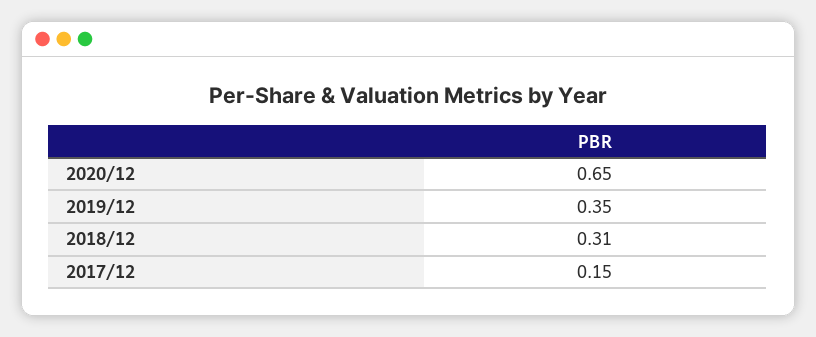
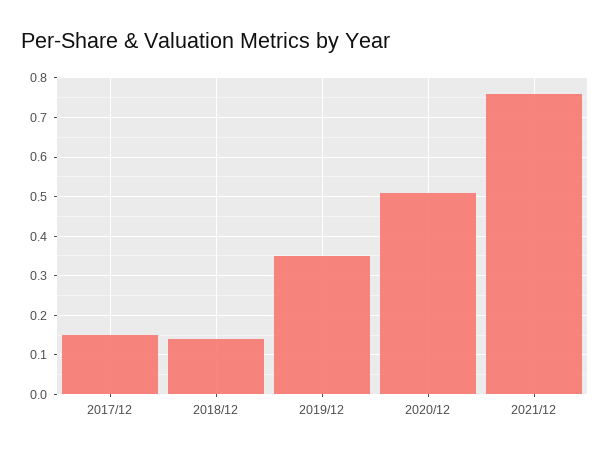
2020/12: 0.65 -> 0.5
2018/12: 0.31 -> 0.15
2021/12: none -> 0.75

